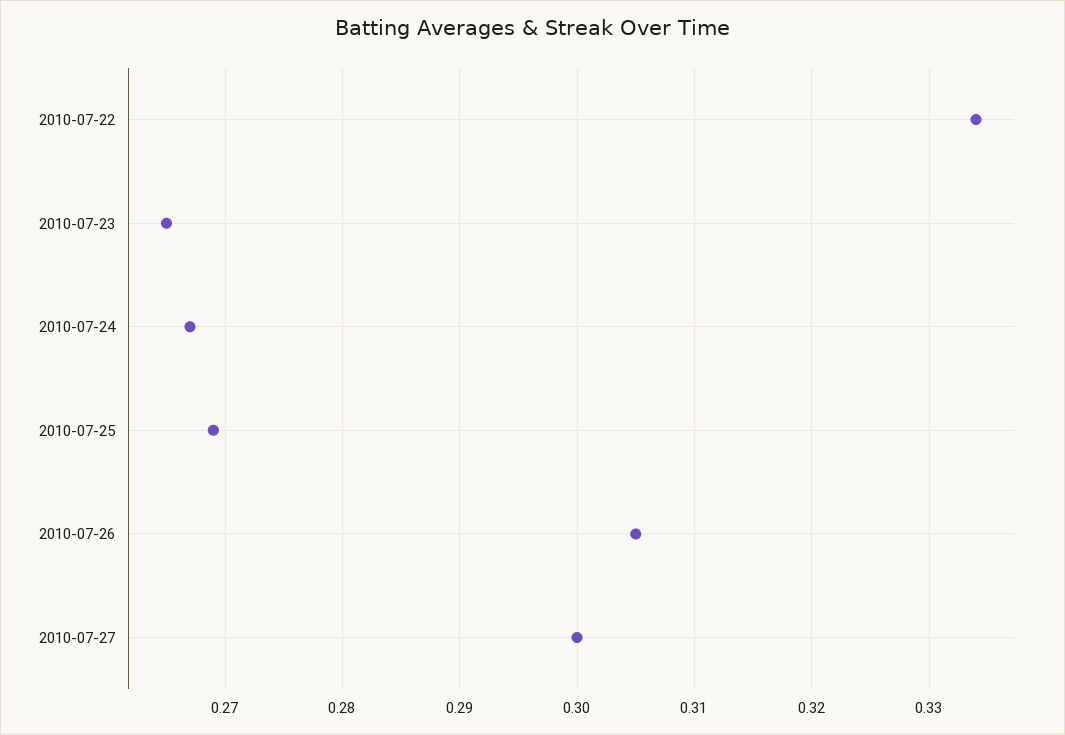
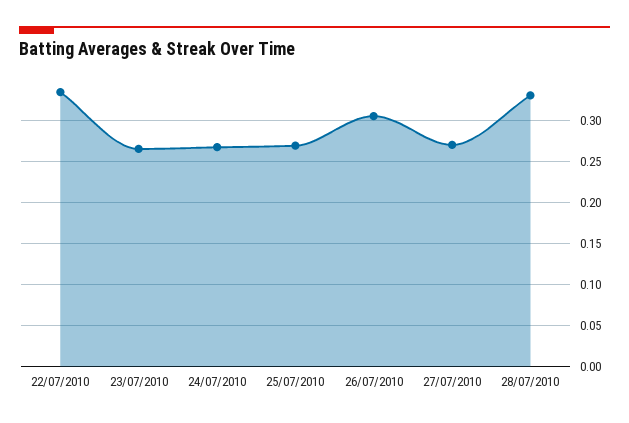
2010-07-27: 0.3 -> 0.27
28/07/2010: none -> 0.33

